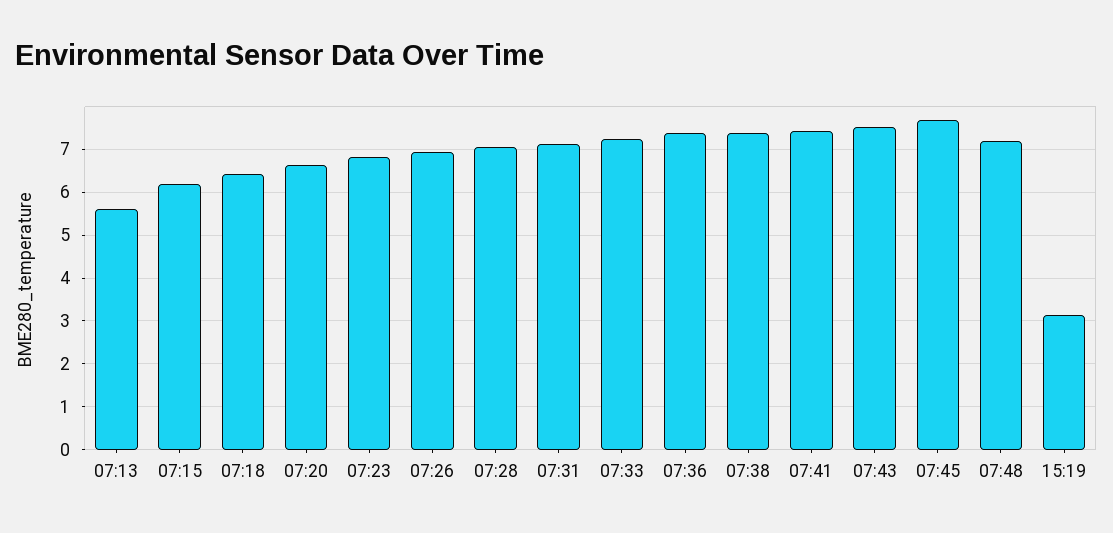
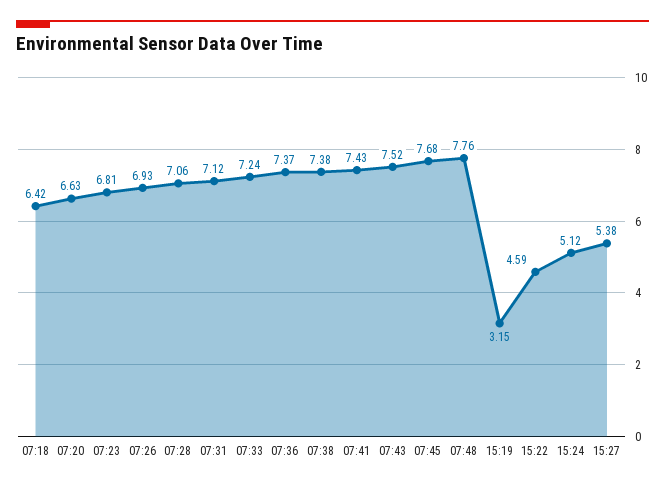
07:13: 5.6 -> none
07:15: 6.2 -> none
07:48: 7.2 -> 7.76
15:22: none -> 4.59
15:24: none -> 5.12
15:27: none -> 5.38

